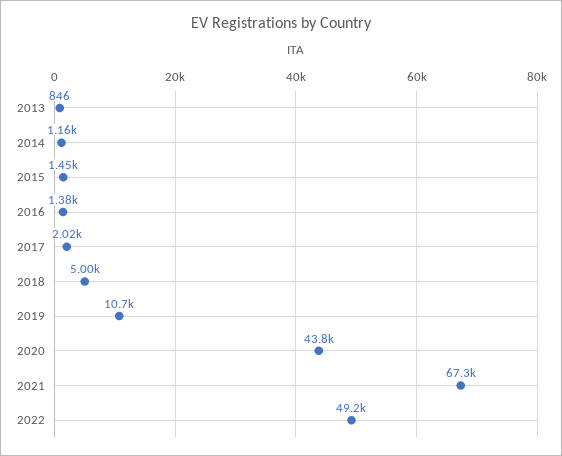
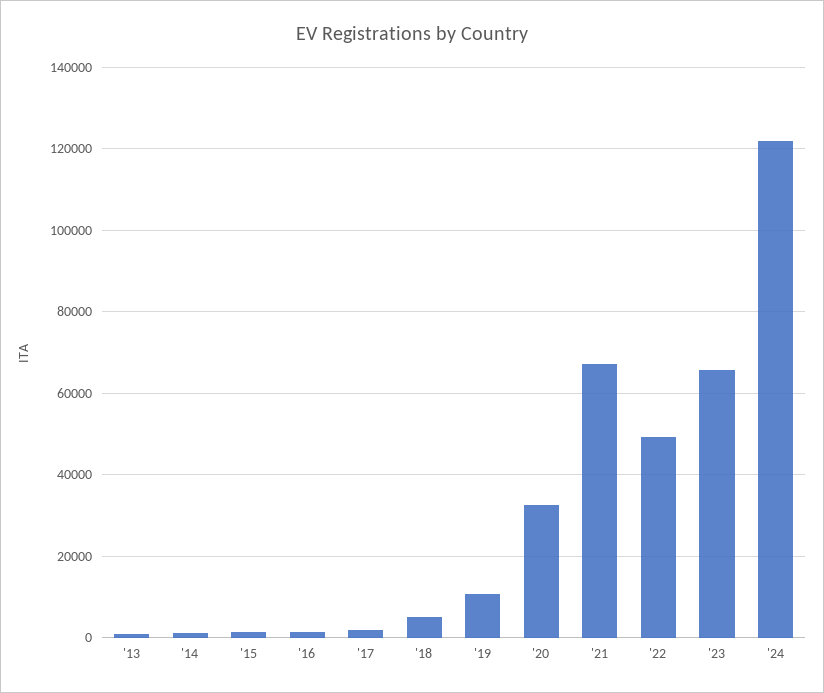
2020: 43800 -> 32000
'23: none -> 66000
'24: none -> 122000

